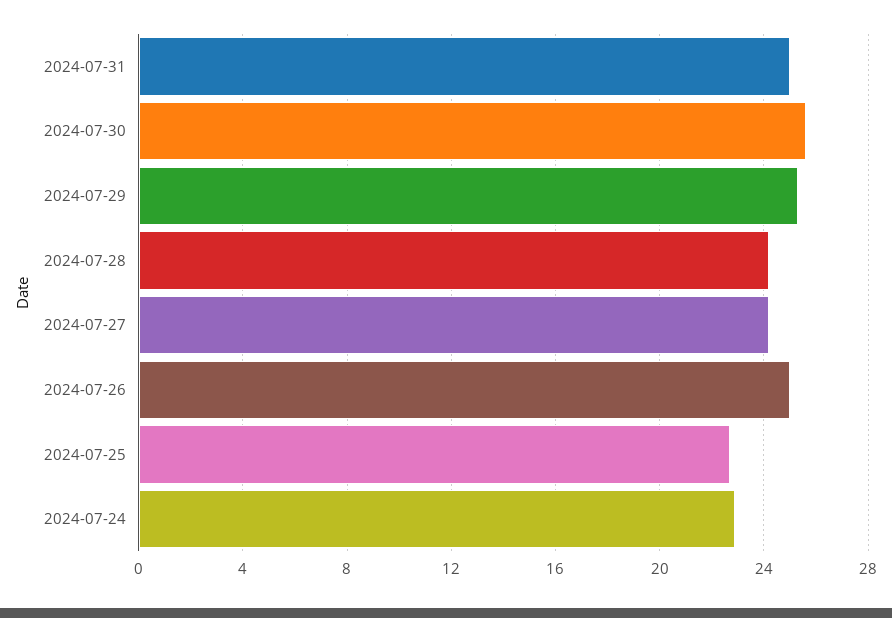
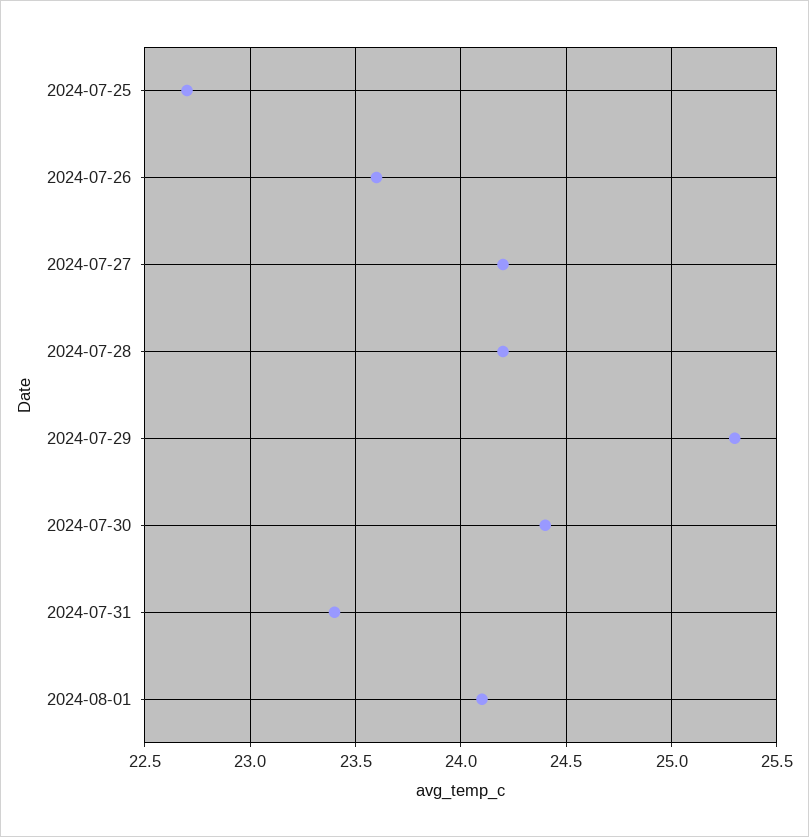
2024-07-31: 25 -> 23.4
2024-07-30: 25.5 -> 24.4
2024-07-26: 25 -> 23.6
2024-07-24: 23 -> none
2024-08-01: none -> 24.1

